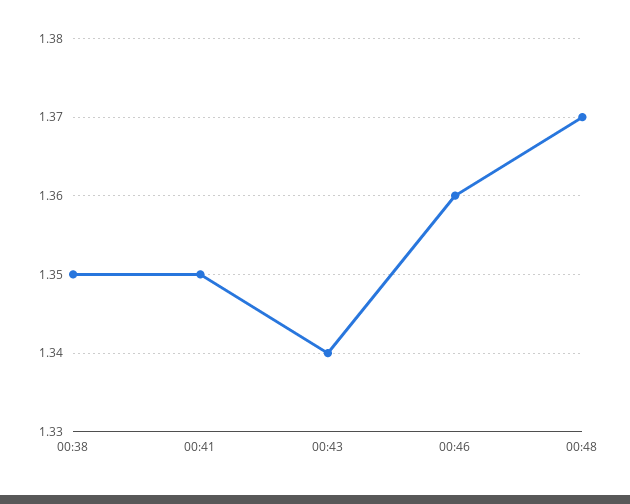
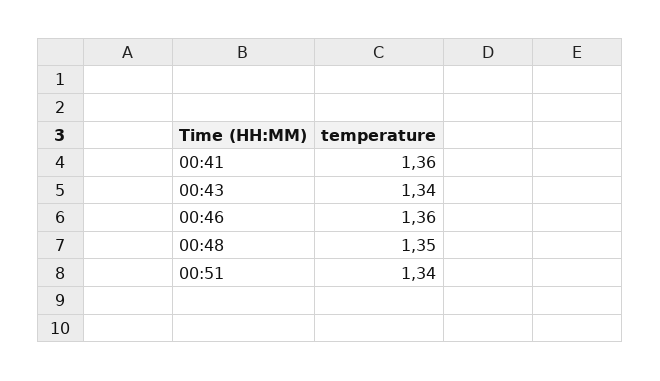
00:38: 1.35 -> none
00:41: 1.35 -> 1.36
00:48: 1.37 -> 1.35
00:51: none -> 1.34

